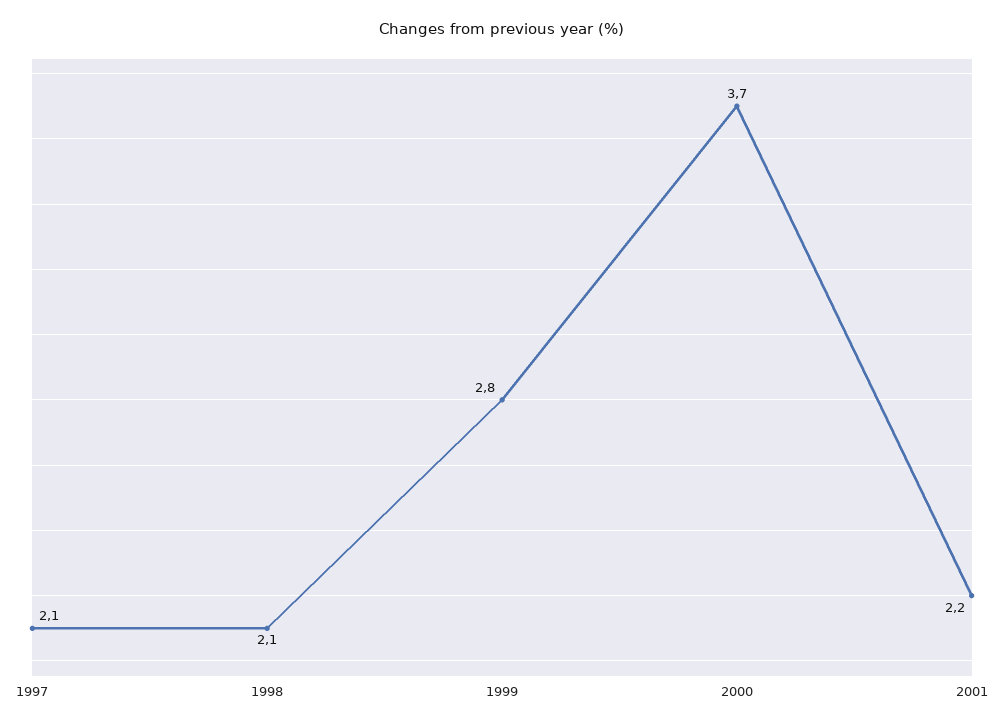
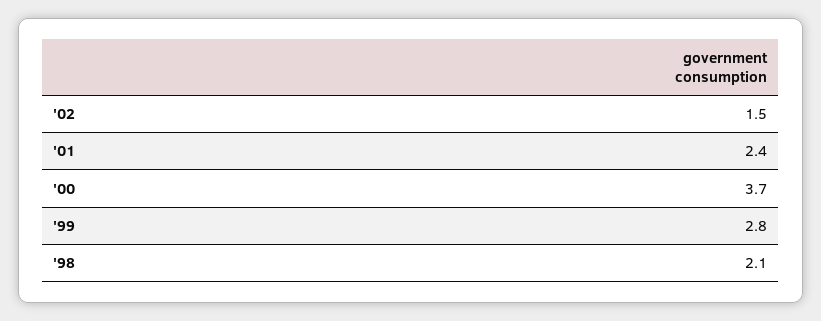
1997: 2.1 -> none
2001: 2.2 -> 2.4
'02: none -> 1.5

